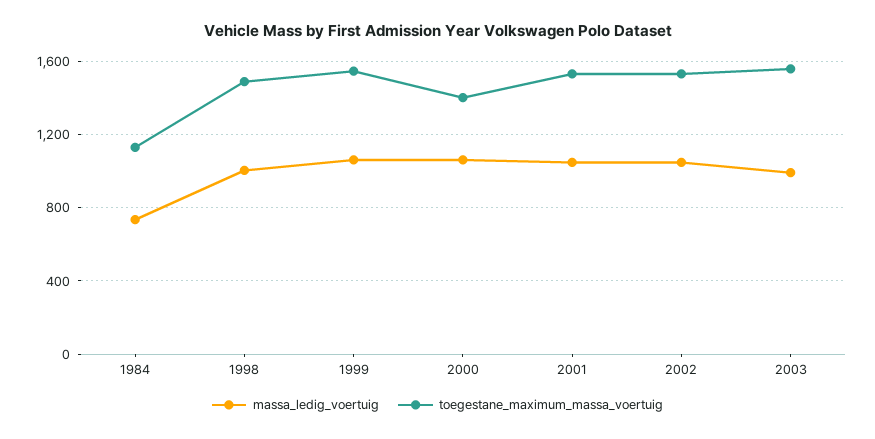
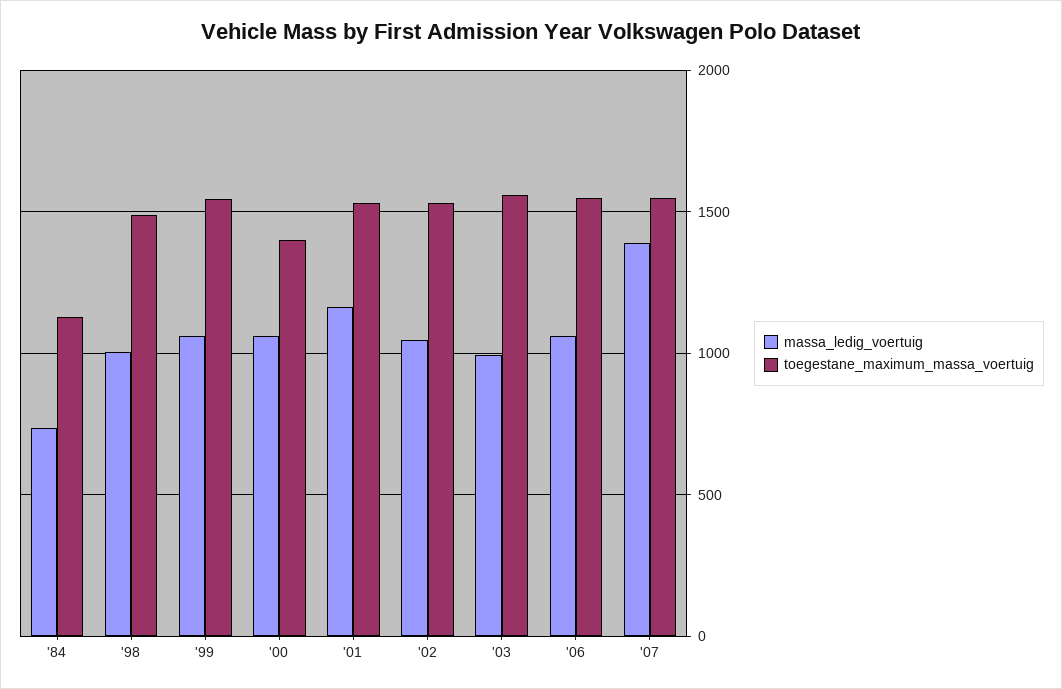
massa_ledig_voertuig, 2001: 1050 -> 1150
massa_ledig_voertuig, '06: none -> 1050
toegestane_maximum_massa_voertuig, '06: none -> 1550
massa_ledig_voertuig, '07: none -> 1400
toegestane_maximum_massa_voertuig, '07: none -> 1550

